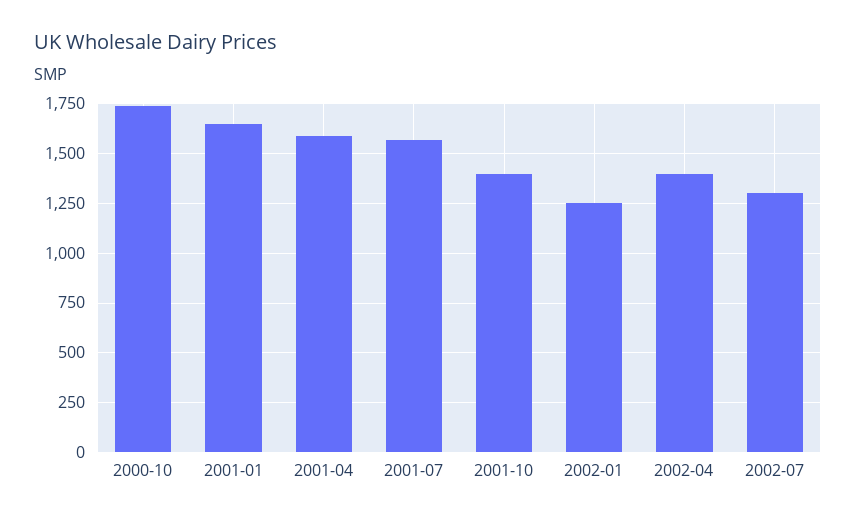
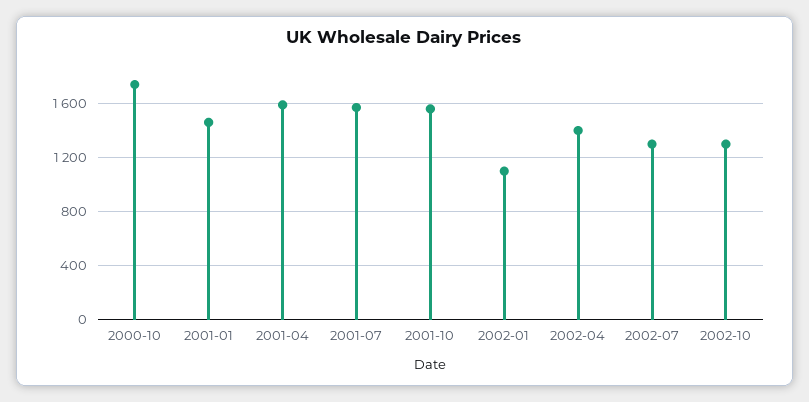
2001-01: 1650 -> 1450
2001-10: 1400 -> 1550
2002-01: 1250 -> 1100
2002-10: none -> 1300

